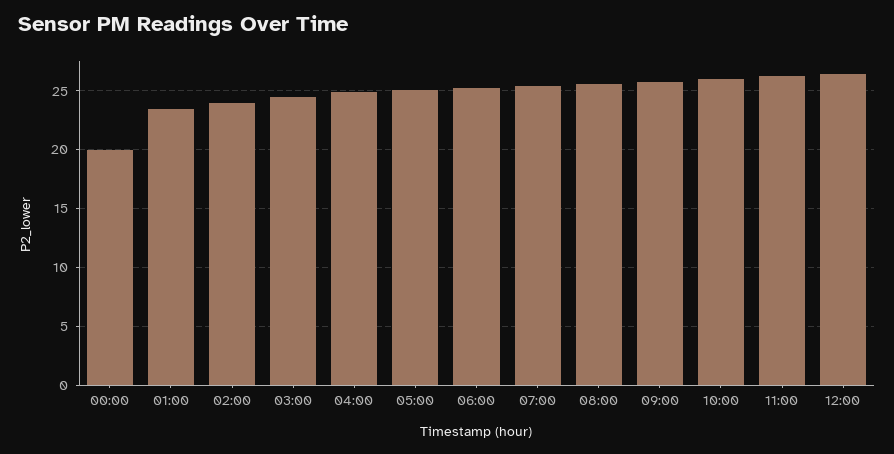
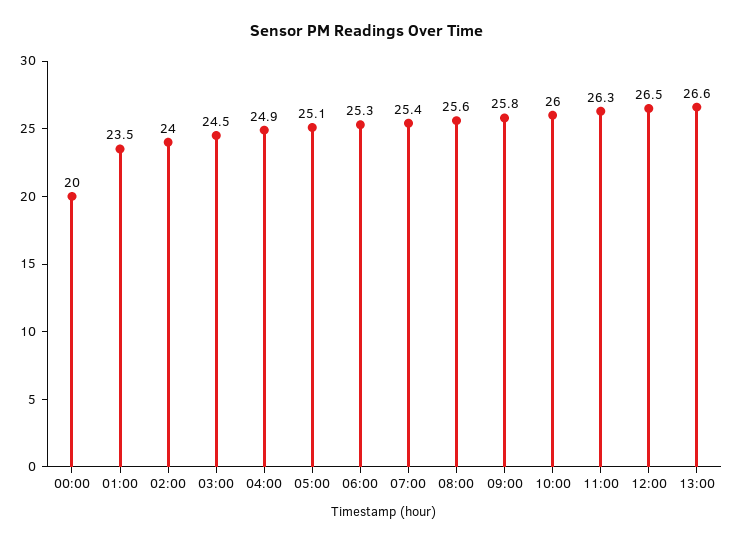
13:00: none -> 26.6

